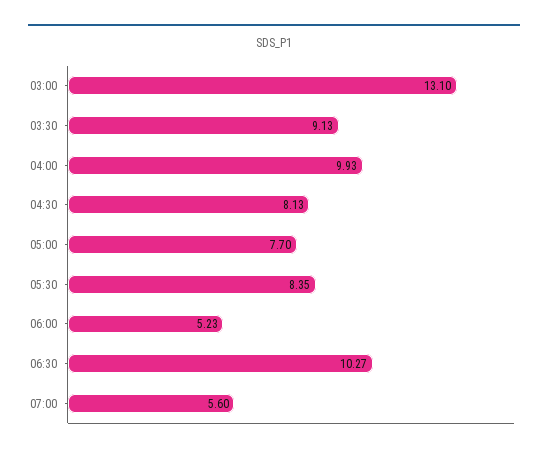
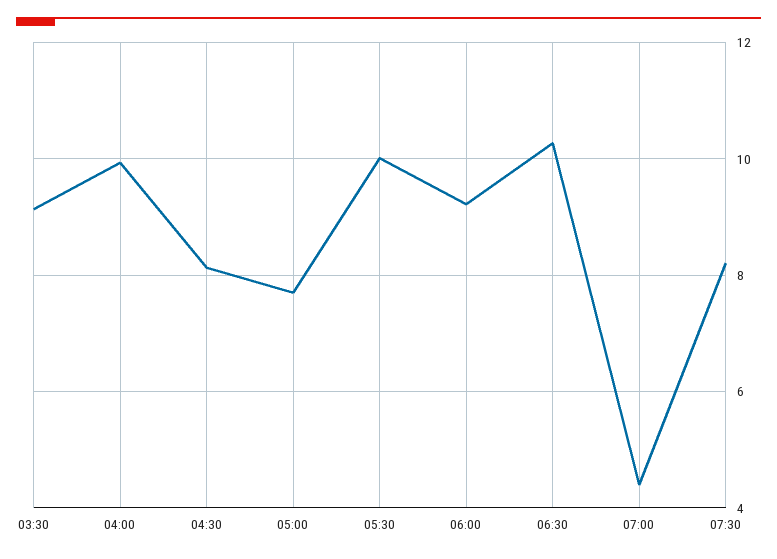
03:00: 13.1 -> none
05:30: 8.35 -> 10
06:00: 5.23 -> 9.2
07:00: 5.6 -> 4.4
07:30: none -> 8.2

